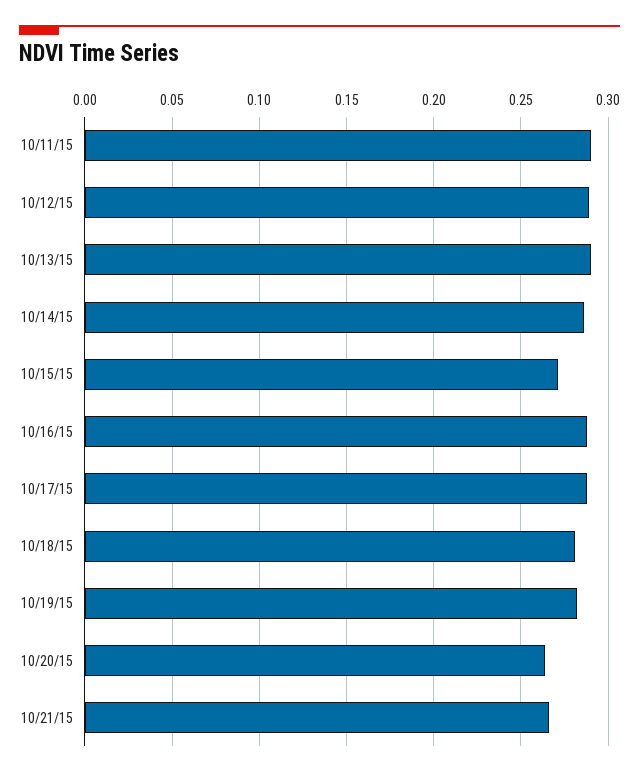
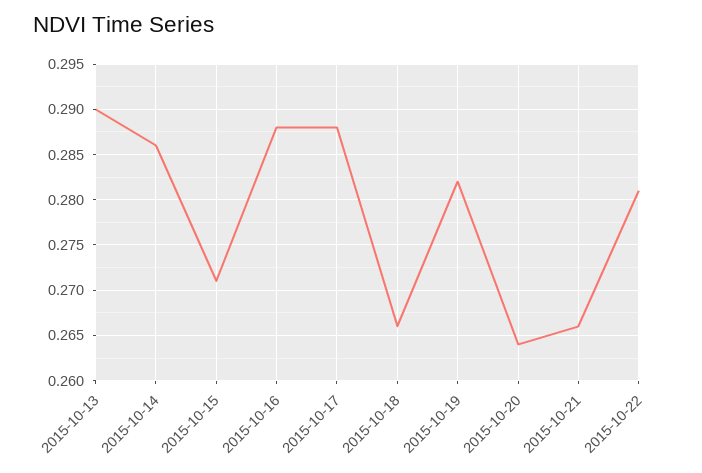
10/11/15: 0.29 -> none
10/12/15: 0.29 -> none
10/18/15: 0.28 -> 0.266
2015-10-22: none -> 0.281

